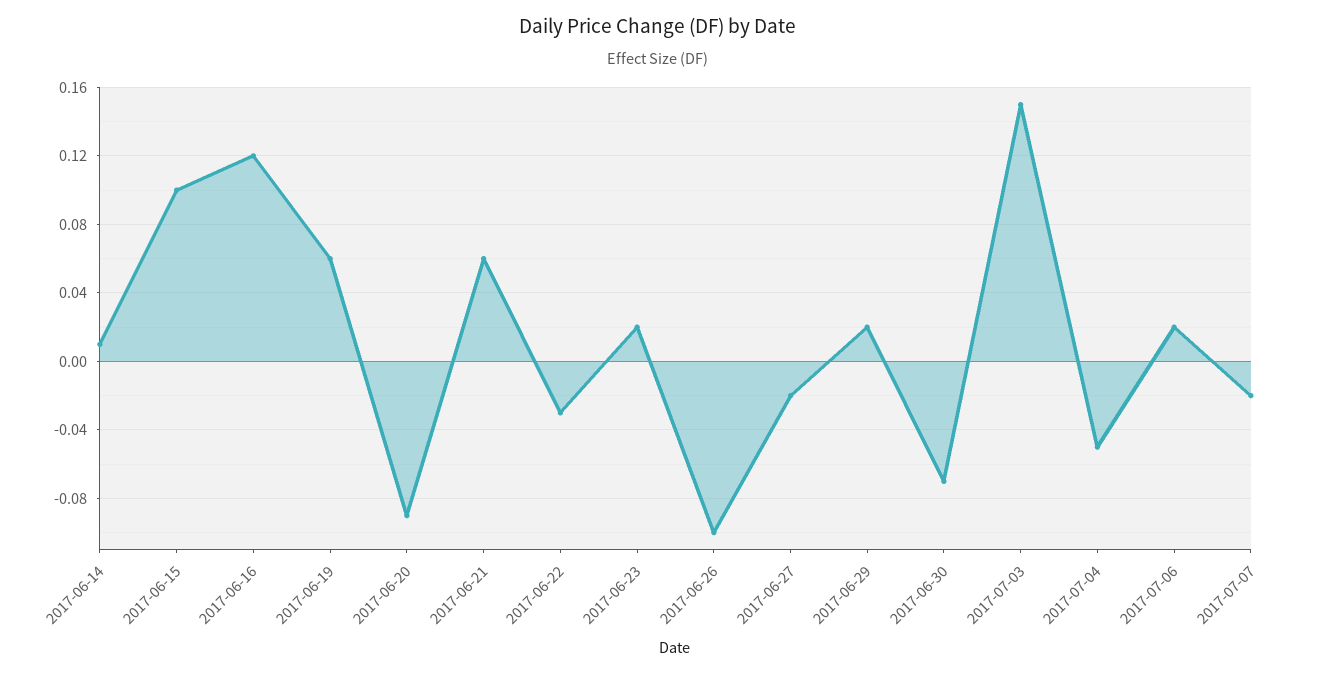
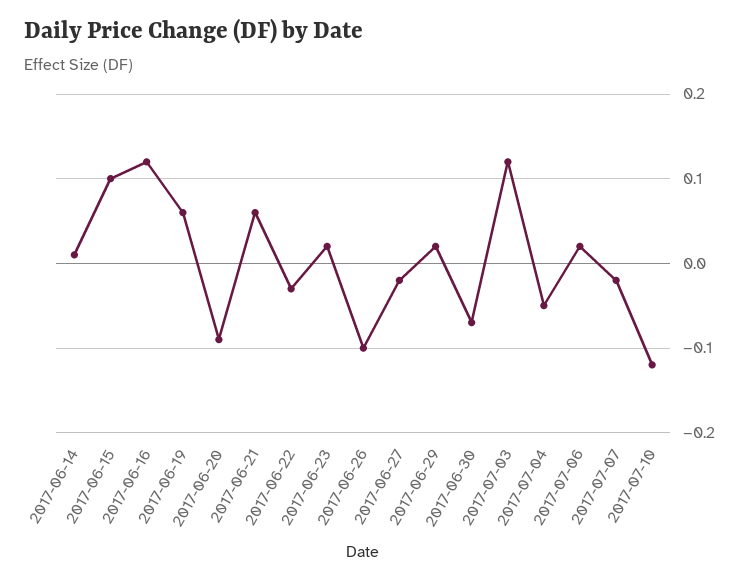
2017-07-03: 0.15 -> 0.12
2017-07-10: none -> -0.12

